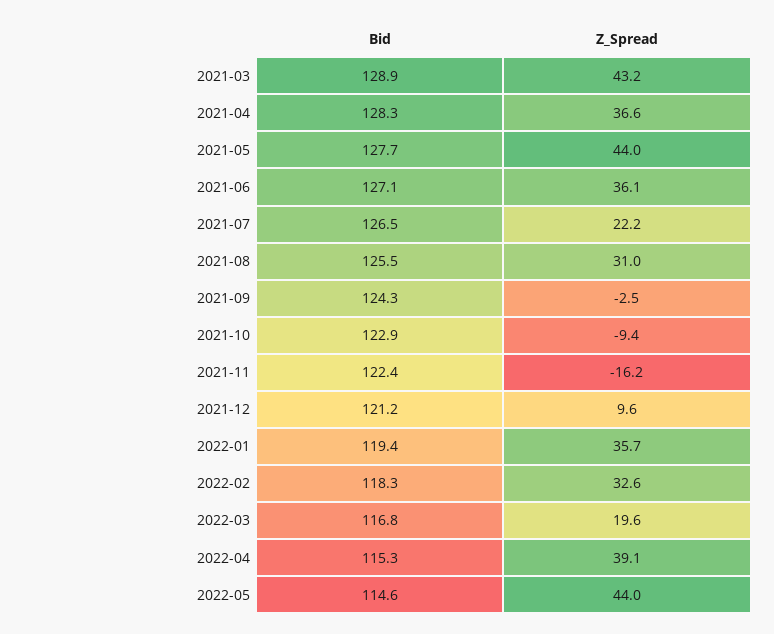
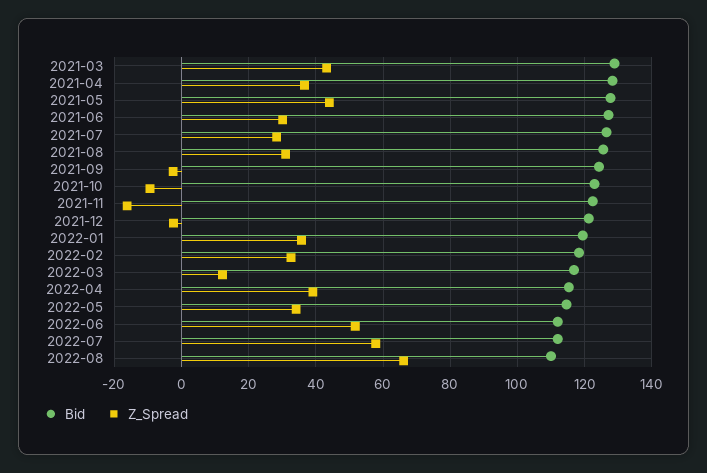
Z_Spread, 2021-06: 36.1 -> 30
Z_Spread, 2021-07: 22.2 -> 28
Z_Spread, 2021-12: 9.6 -> -2
Z_Spread, 2022-03: 19.6 -> 12
Z_Spread, 2022-05: 44 -> 34
Bid, 2022-06: none -> 112
Z_Spread, 2022-06: none -> 52
Bid, 2022-07: none -> 112
Z_Spread, 2022-07: none -> 58
Bid, 2022-08: none -> 110
Z_Spread, 2022-08: none -> 66

